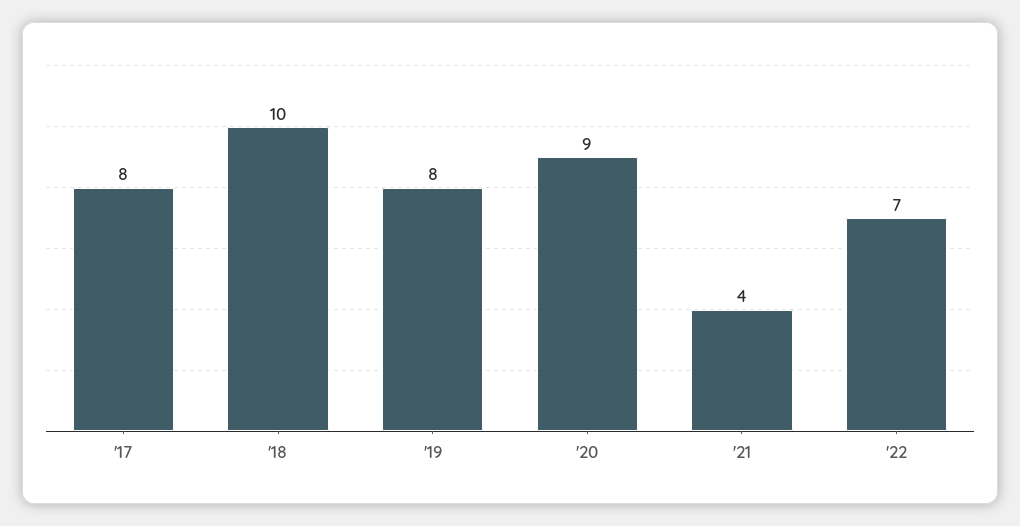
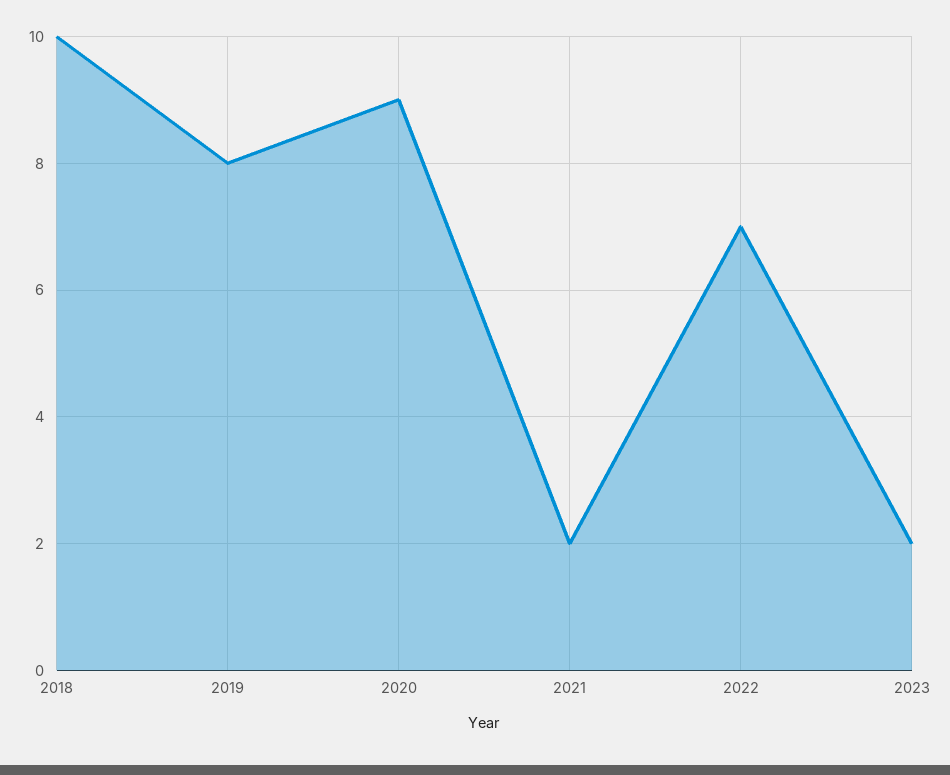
'17: 8 -> none
'21: 4 -> 2
2023: none -> 2

